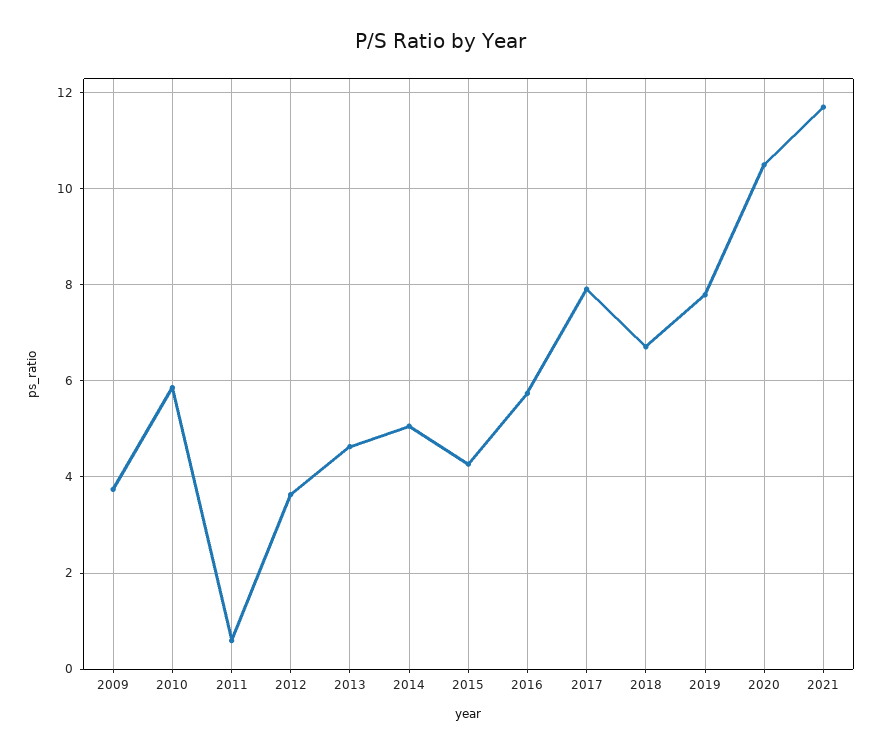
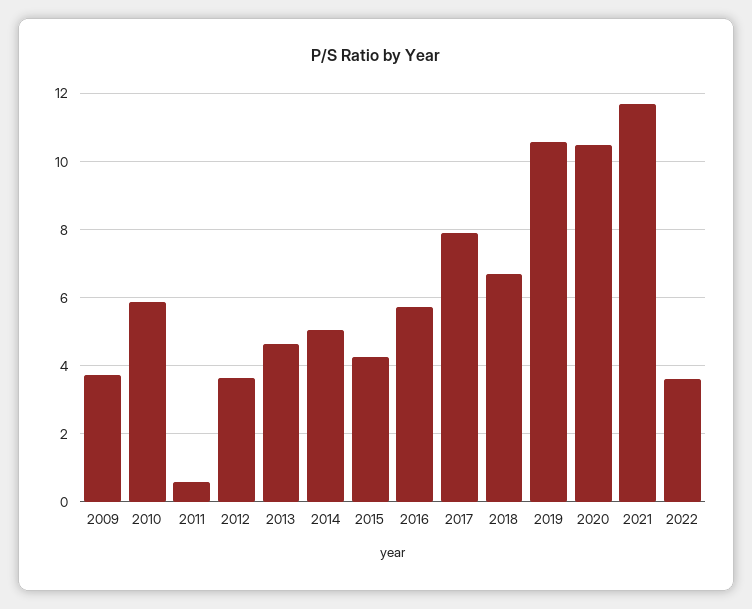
2019: 7.8 -> 10.6
2022: none -> 3.6

